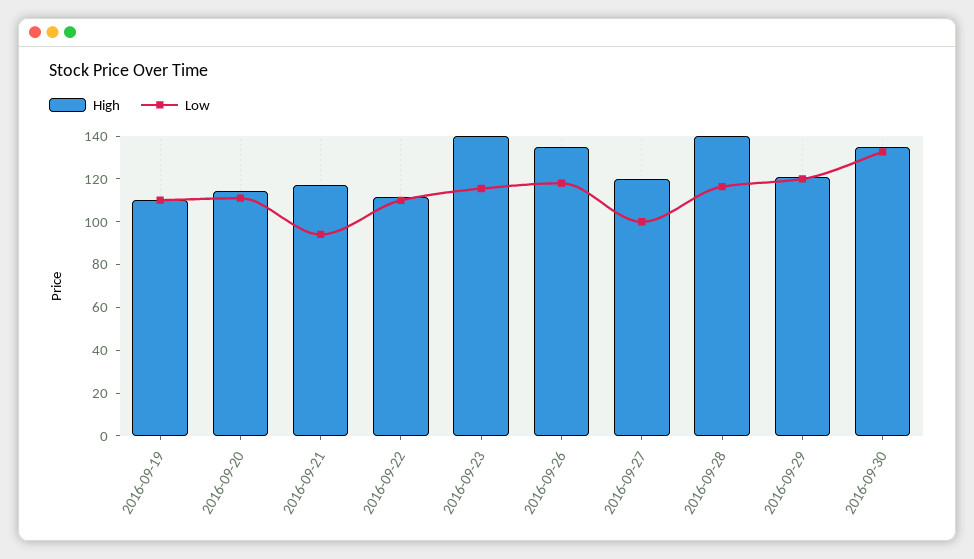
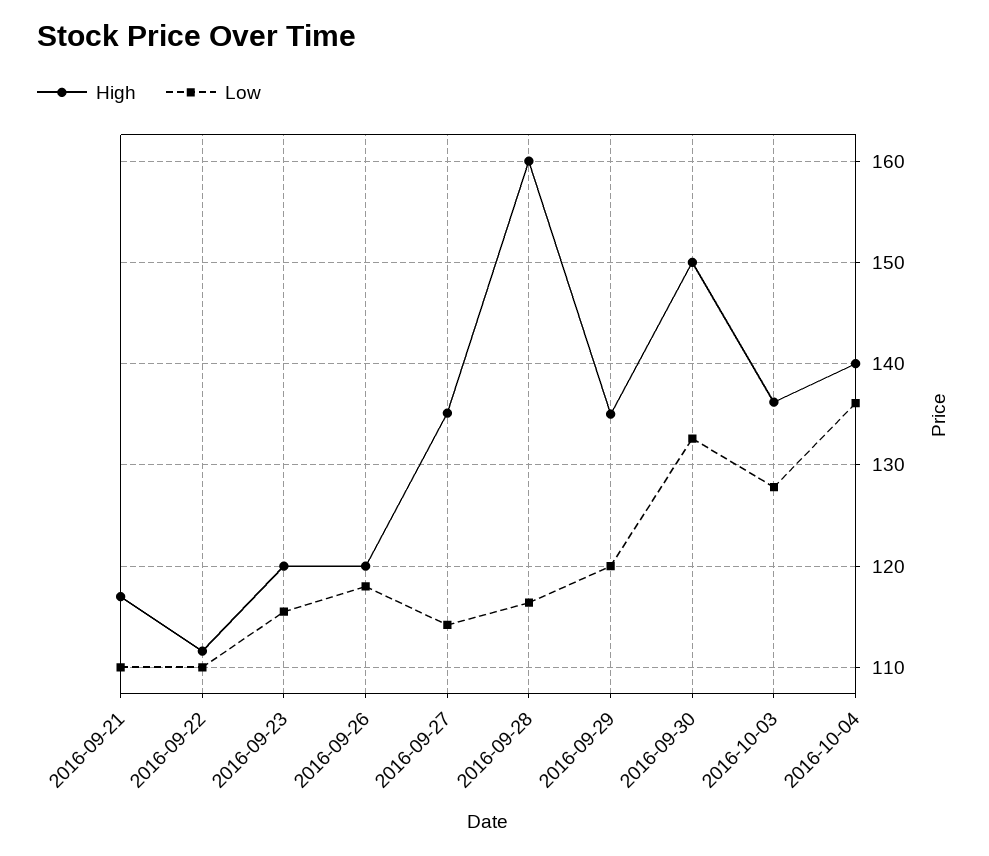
High, 2016-09-19: 110 -> none
Low, 2016-09-19: 110 -> none
High, 2016-09-20: 115 -> none
Low, 2016-09-20: 110 -> none
Low, 2016-09-21: 95 -> 110
High, 2016-09-23: 140 -> 120
High, 2016-09-26: 135 -> 120
High, 2016-09-27: 120 -> 135
Low, 2016-09-27: 100 -> 114
High, 2016-09-28: 140 -> 160
High, 2016-09-29: 120 -> 135
High, 2016-09-30: 135 -> 150
High, 2016-10-03: none -> 136
Low, 2016-10-03: none -> 128
High, 2016-10-04: none -> 140
Low, 2016-10-04: none -> 136

